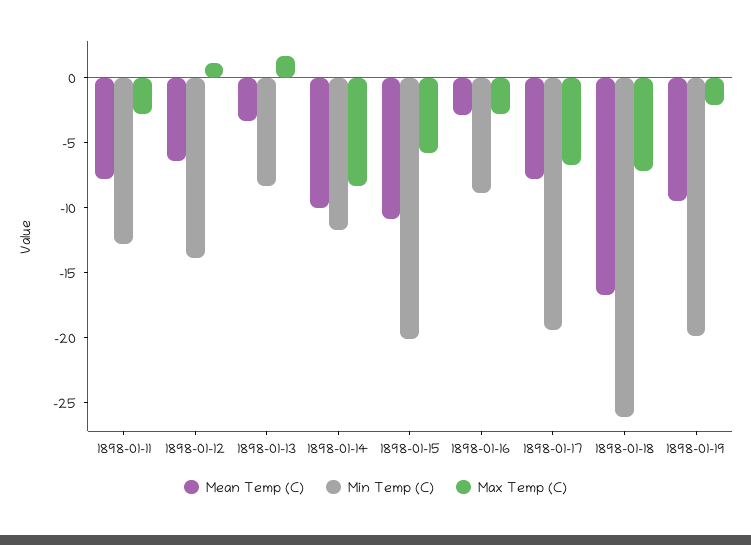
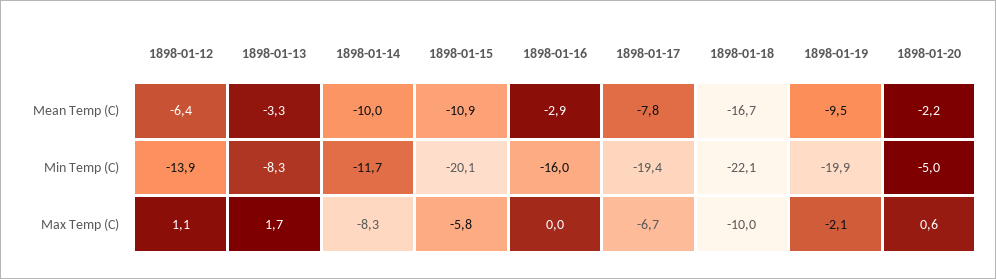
Mean Temp (C), 1898-01-11: -8 -> none
Min Temp (C), 1898-01-11: -13 -> none
Max Temp (C), 1898-01-11: -3 -> none
Min Temp (C), 1898-01-16: -9 -> -16
Max Temp (C), 1898-01-16: -3 -> 0
Min Temp (C), 1898-01-18: -26 -> -22.1
Max Temp (C), 1898-01-18: -7 -> -10
Mean Temp (C), 1898-01-20: none -> -2.2
Min Temp (C), 1898-01-20: none -> -5
Max Temp (C), 1898-01-20: none -> 0.6

